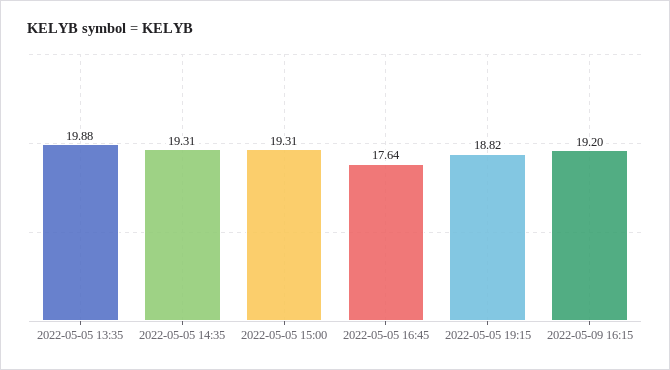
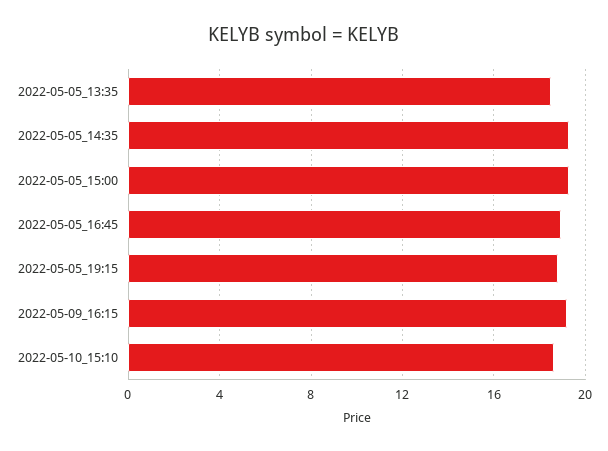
2022-05-05 13:35: 19.88 -> 18.5
2022-05-05 16:45: 17.64 -> 19
2022-05-10_15:10: none -> 18.5

